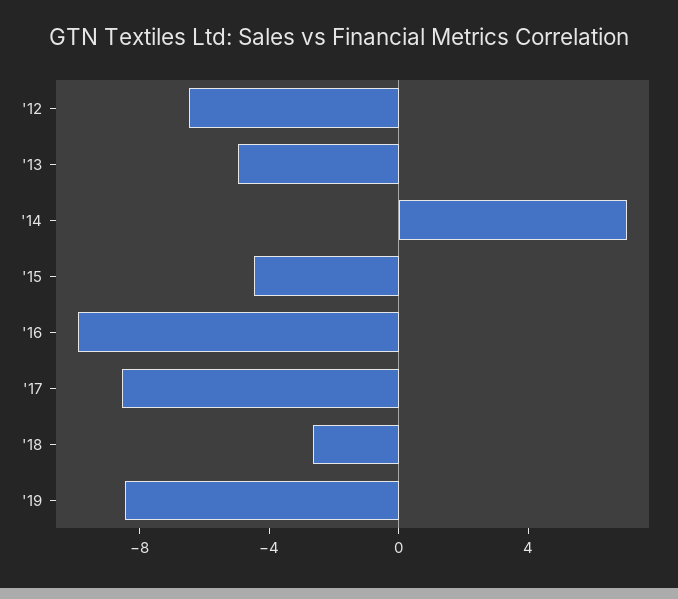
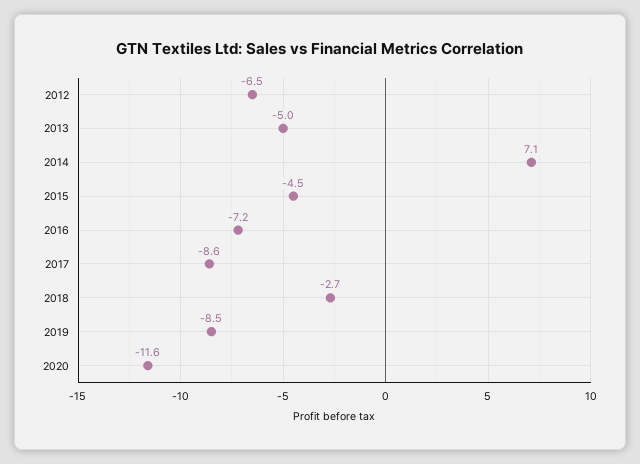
'16: -10 -> -7.2
2020: none -> -11.6

